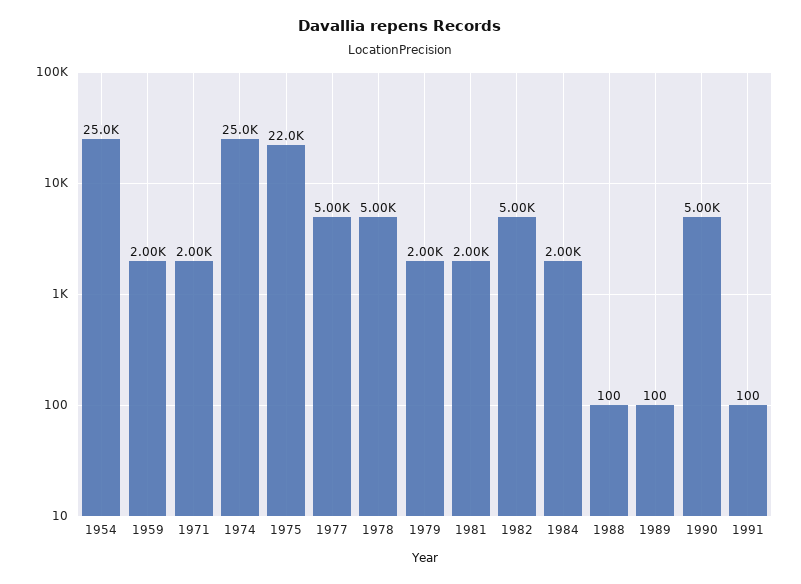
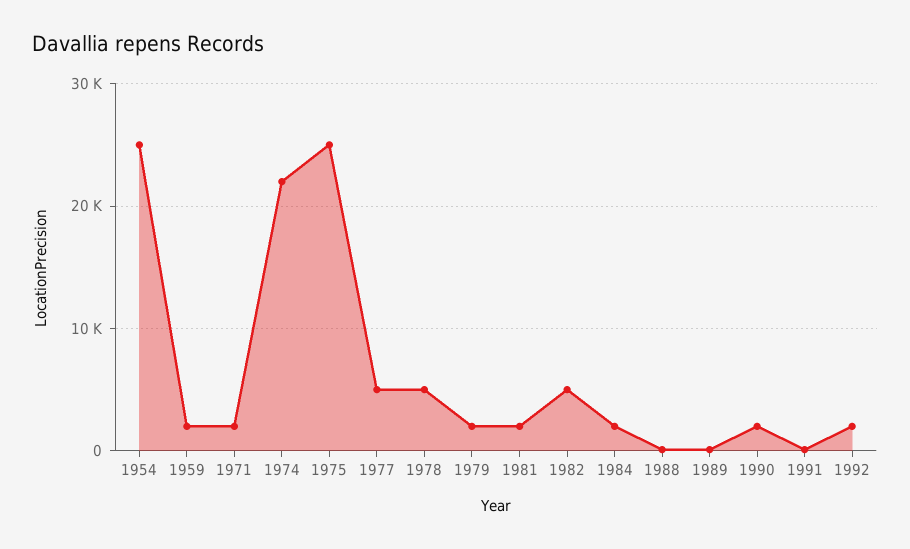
1974: 25000 -> 22000
1975: 22000 -> 25000
1990: 5000 -> 2000
1992: none -> 2000

